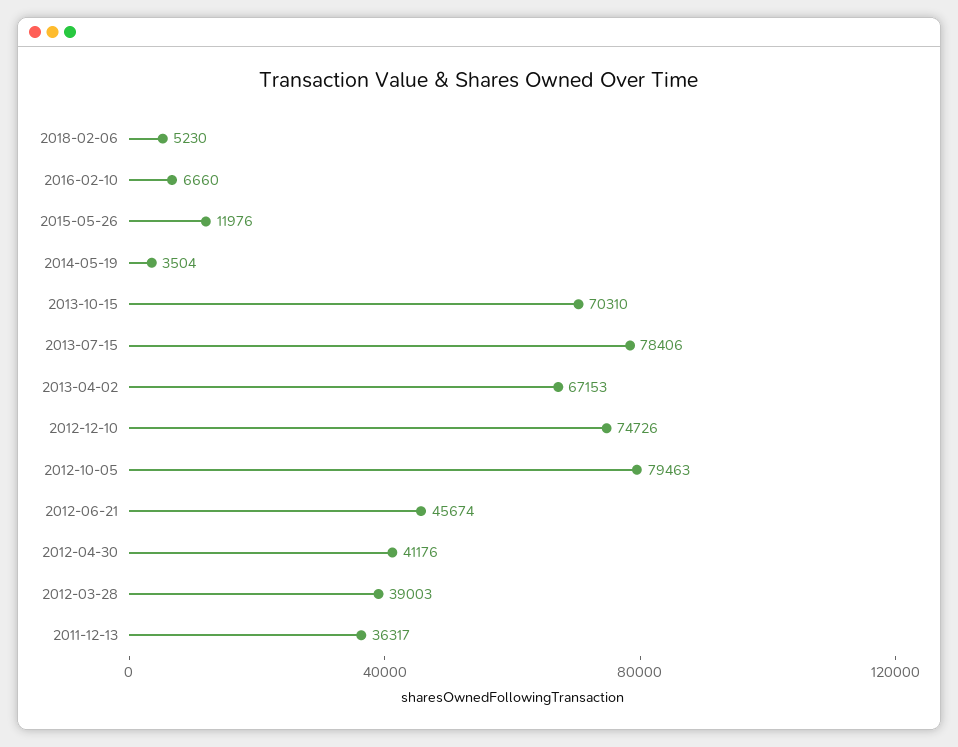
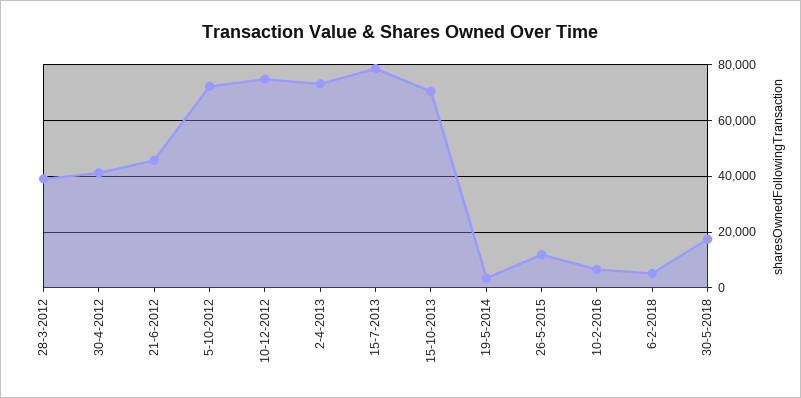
2013-04-02: 67153 -> 72500
2012-10-05: 79463 -> 72500
2011-12-13: 36317 -> none
30-5-2018: none -> 17500

